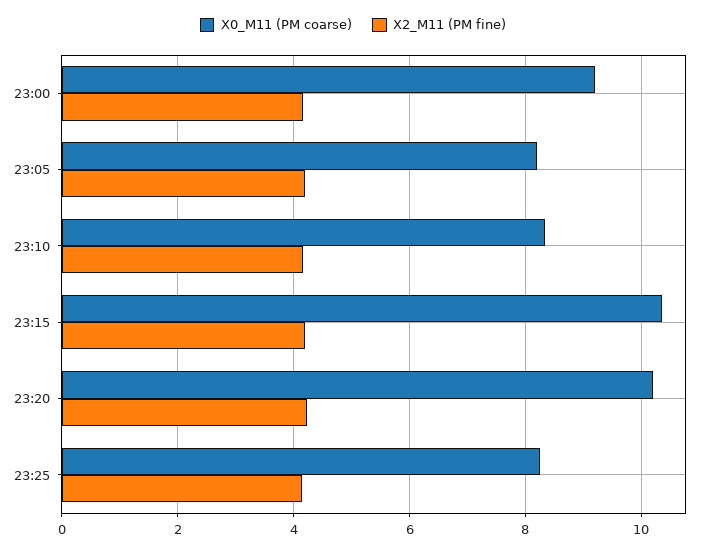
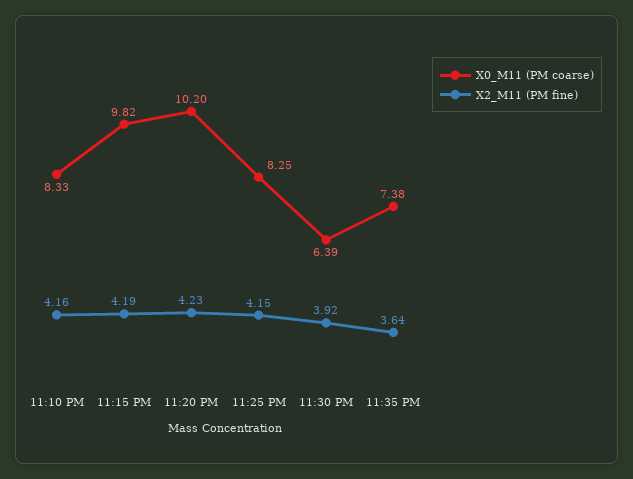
X0_M11 (PM coarse), 23:00: 9.2 -> none
X2_M11 (PM fine), 23:00: 4.2 -> none
X0_M11 (PM coarse), 23:05: 8.2 -> none
X2_M11 (PM fine), 23:05: 4.2 -> none
X0_M11 (PM coarse), 23:15: 10.4 -> 9.82
X0_M11 (PM coarse), 11:30 PM: none -> 6.39
X2_M11 (PM fine), 11:30 PM: none -> 3.92
X0_M11 (PM coarse), 11:35 PM: none -> 7.38
X2_M11 (PM fine), 11:35 PM: none -> 3.64

